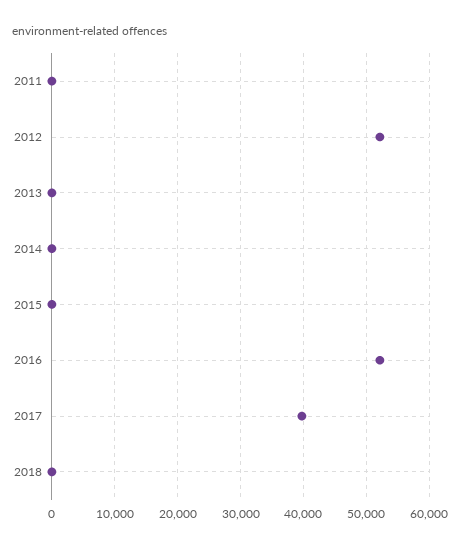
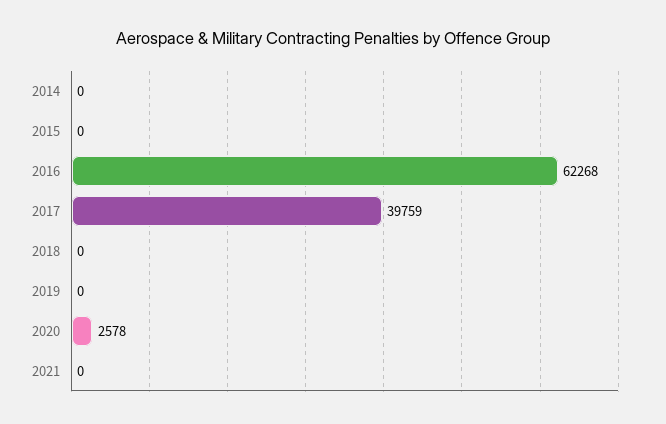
2011: 0 -> none
2012: 52000 -> none
2013: 0 -> none
2016: 52000 -> 62268
2019: none -> 0
2020: none -> 2578
2021: none -> 0

